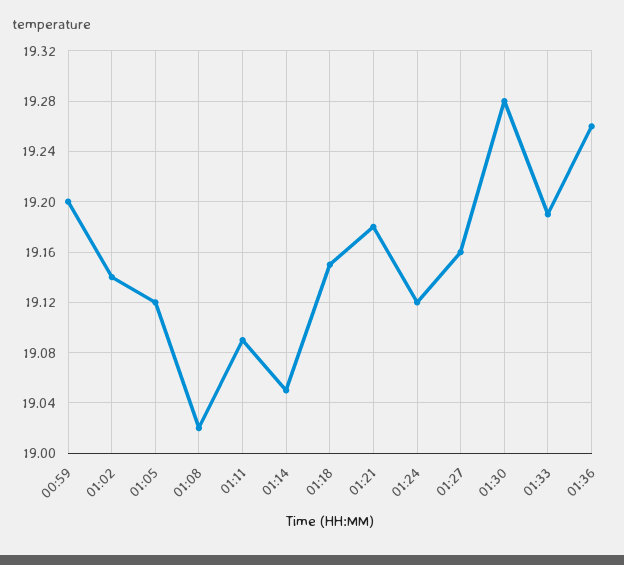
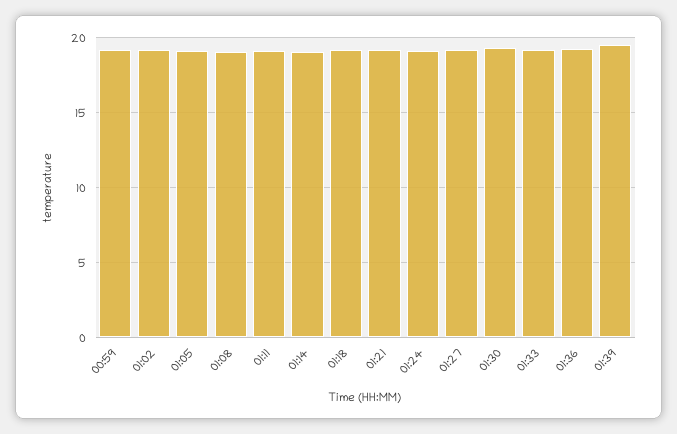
01:39: none -> 19.5

